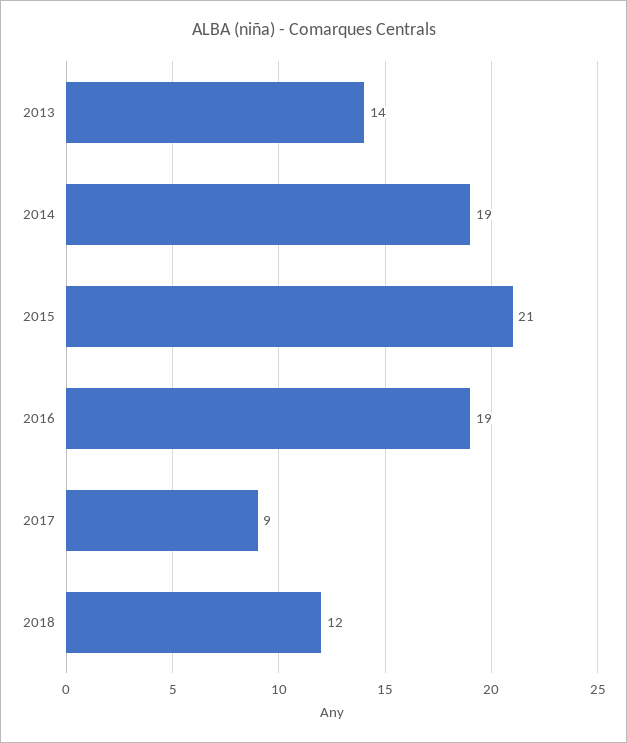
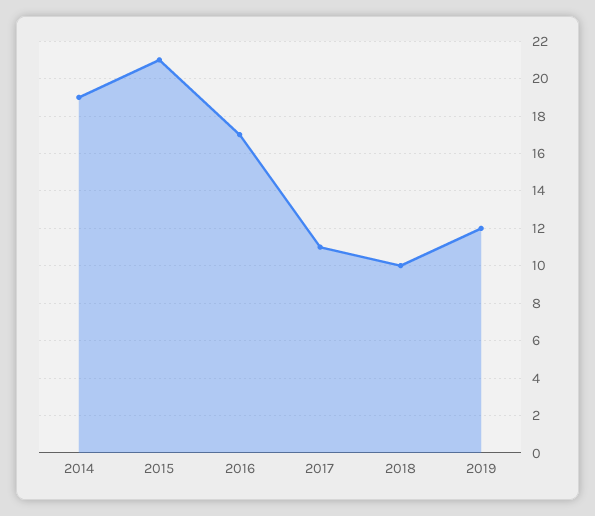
2013: 14 -> none
2016: 19 -> 17
2017: 9 -> 11
2018: 12 -> 10
2019: none -> 12

